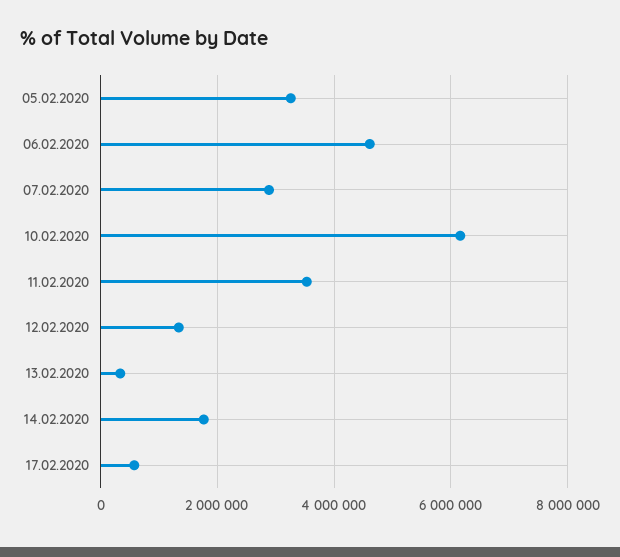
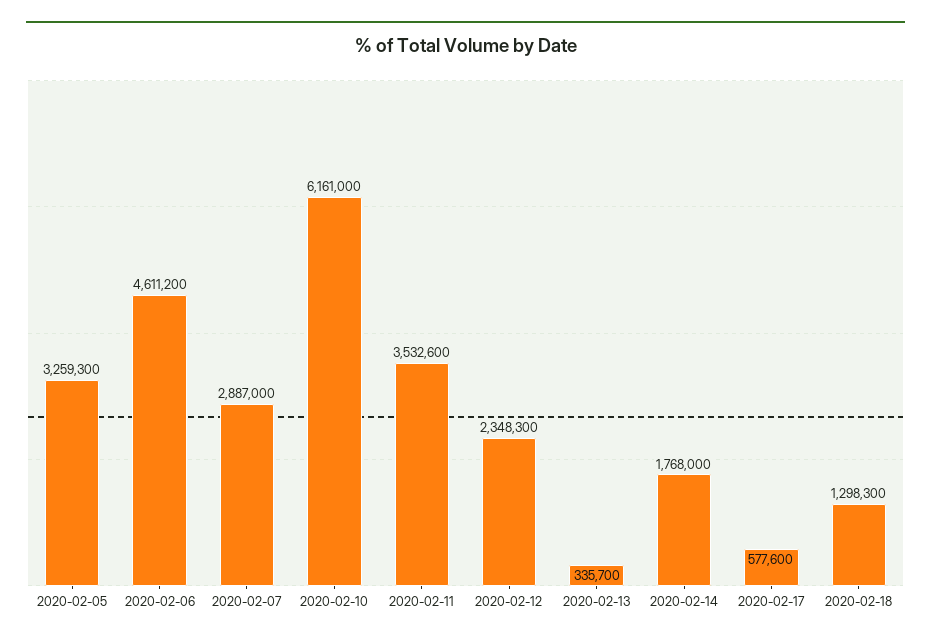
12.02.2020: 1400000 -> 2348300
2020-02-18: none -> 1298300

